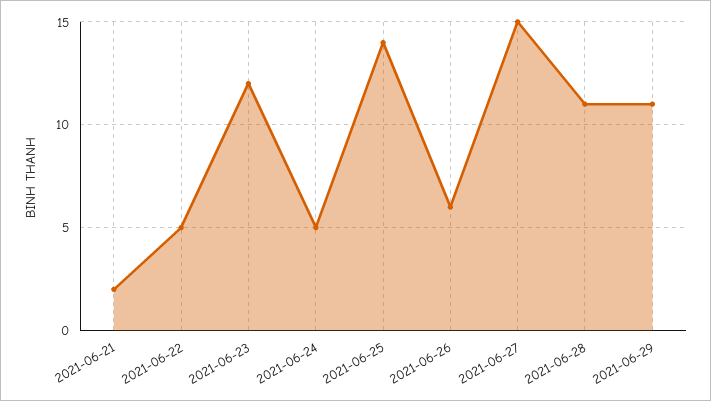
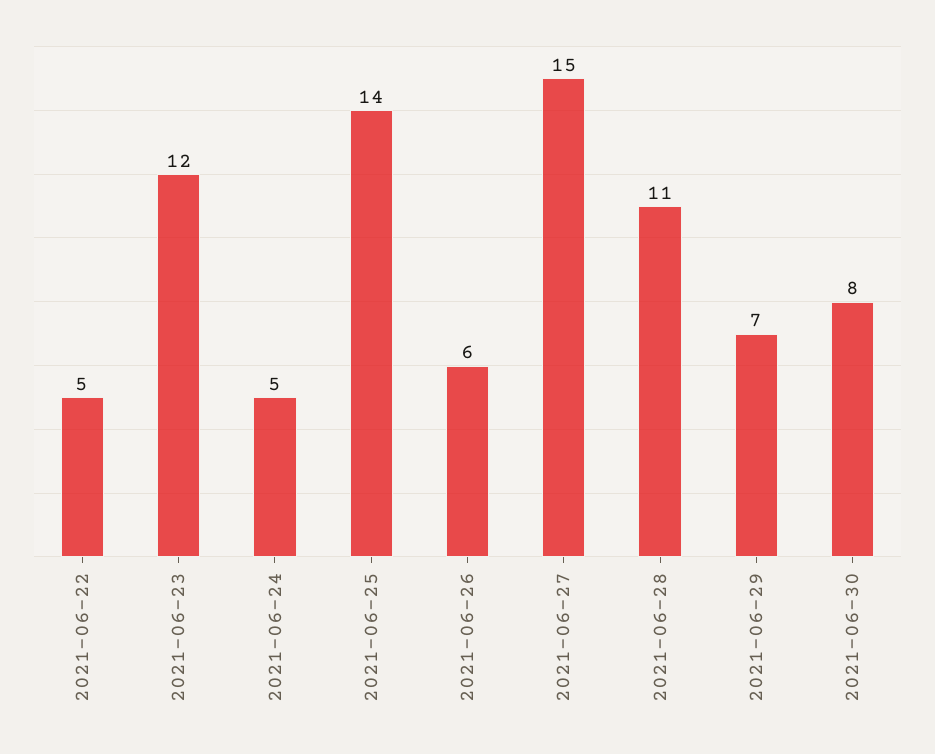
2021-06-21: 2 -> none
2021-06-29: 11 -> 7
2021-06-30: none -> 8

